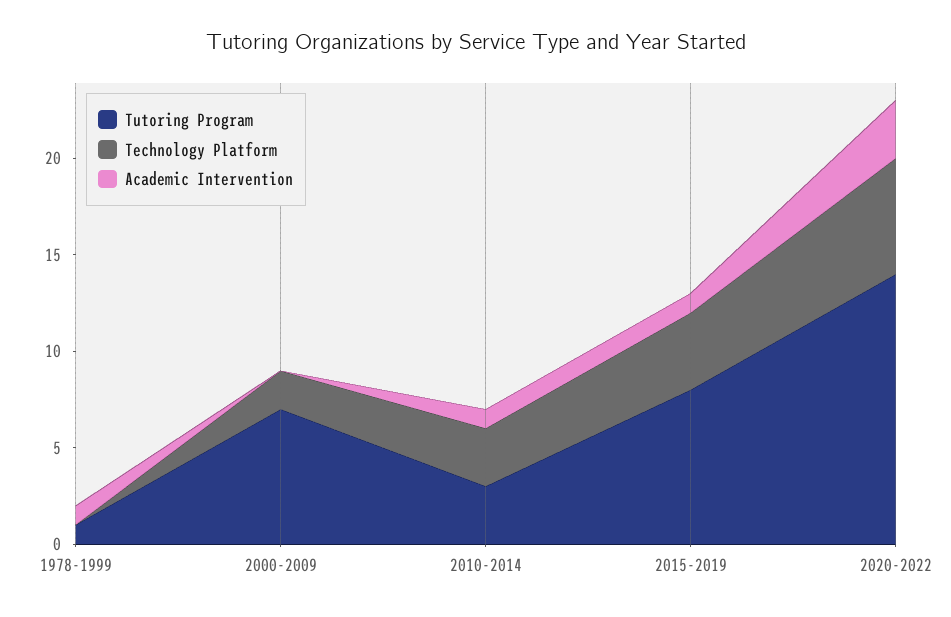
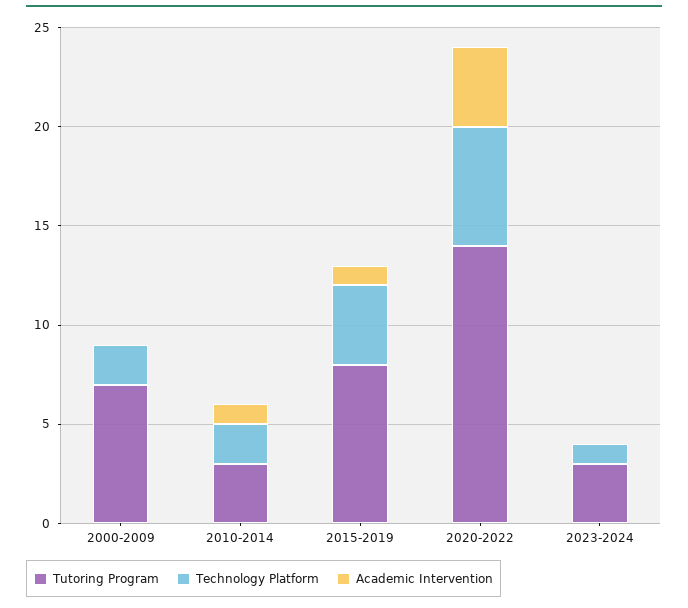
Tutoring Program, 1978-1999: 1 -> none
Technology Platform, 1978-1999: 0 -> none
Academic Intervention, 1978-1999: 1 -> none
Technology Platform, 2010-2014: 3 -> 2
Academic Intervention, 2020-2022: 3 -> 4
Tutoring Program, 2023-2024: none -> 3
Technology Platform, 2023-2024: none -> 1
Academic Intervention, 2023-2024: none -> 0

